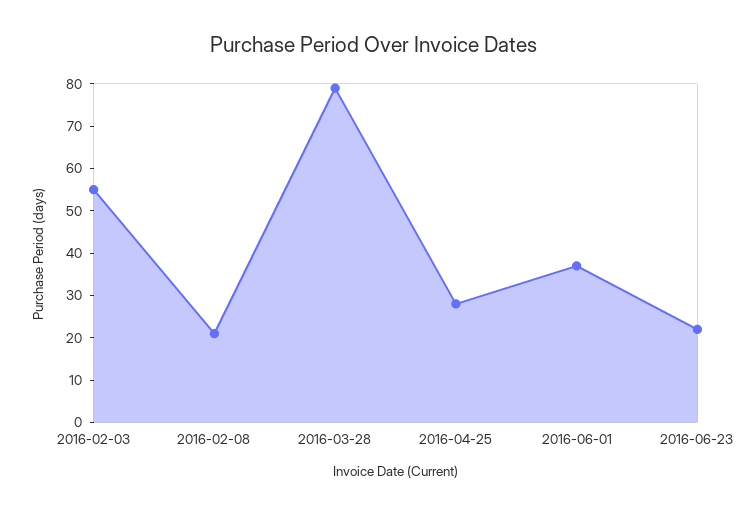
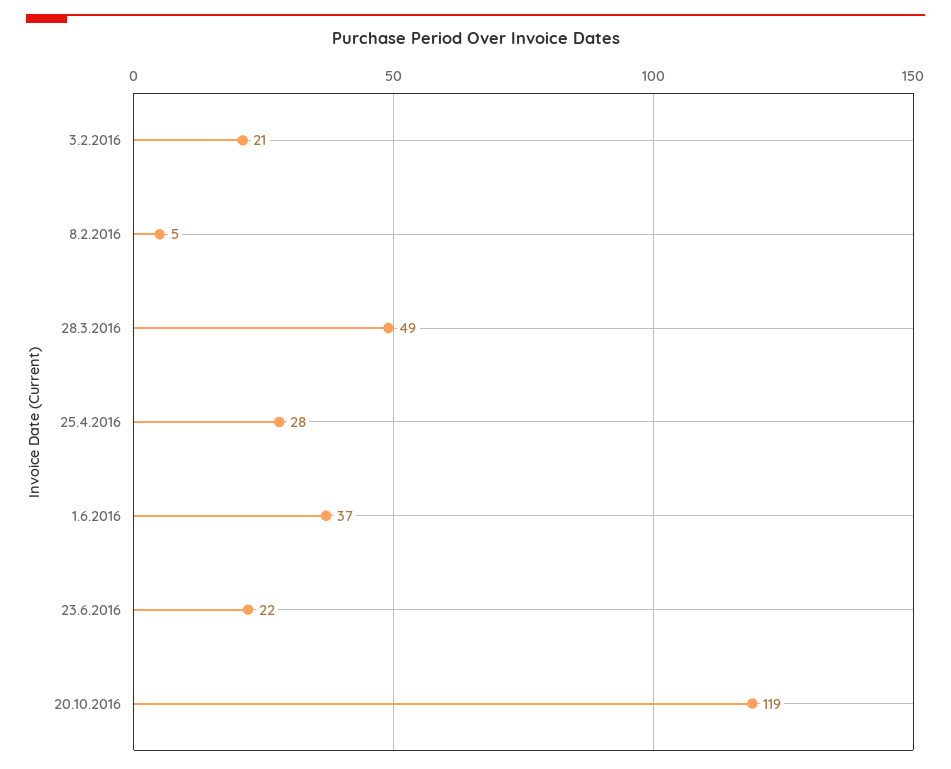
2016-02-03: 55 -> 21
2016-02-08: 20 -> 5
2016-03-28: 80 -> 49
20.10.2016: none -> 119

